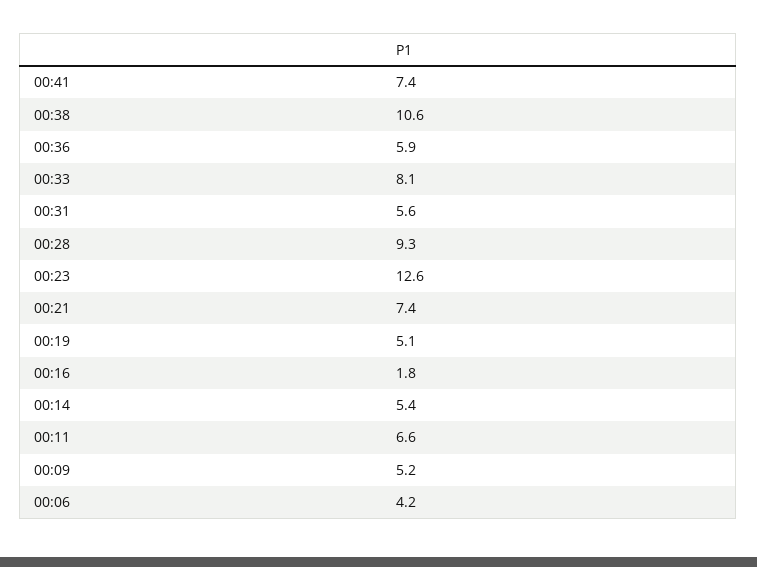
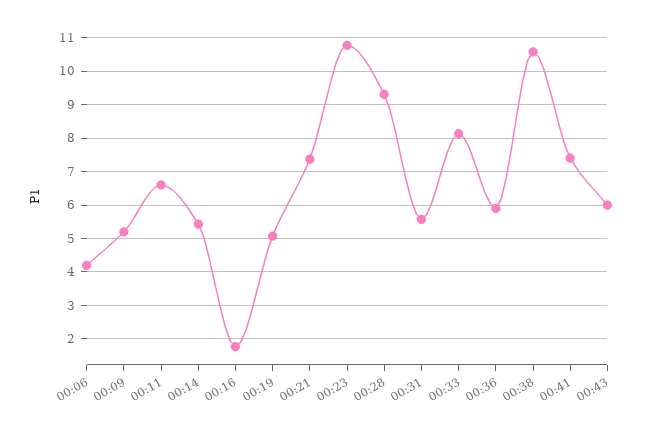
00:23: 12.6 -> 10.8
00:43: none -> 6

